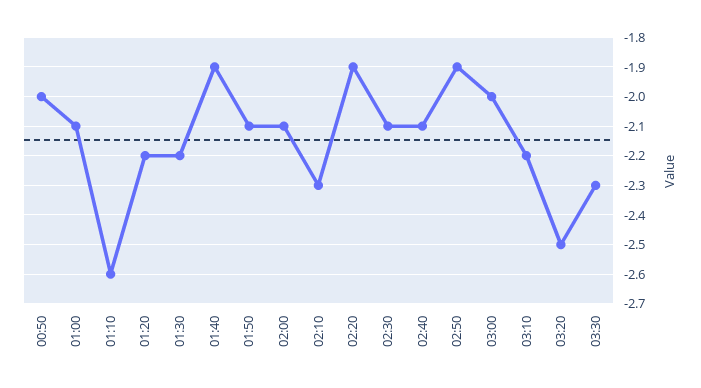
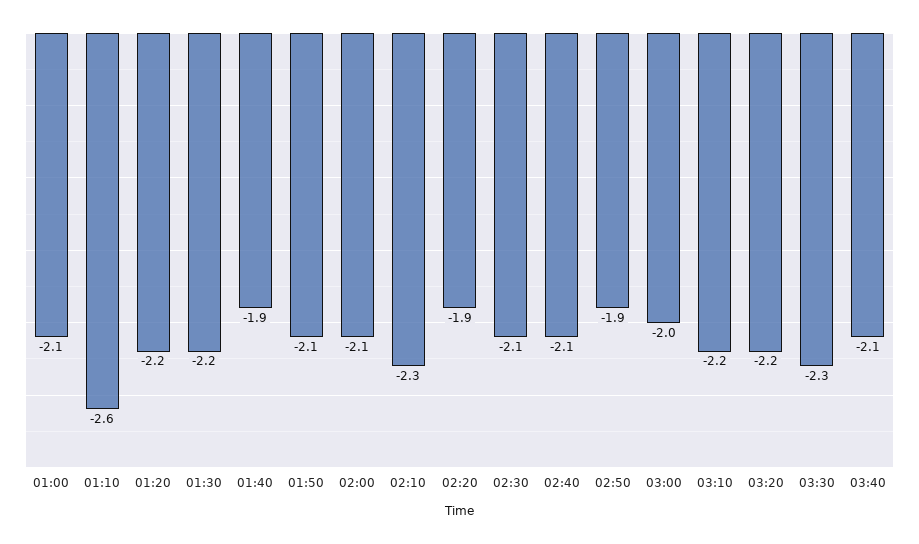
00:50: -2 -> none
03:20: -2.5 -> -2.2
03:40: none -> -2.1

